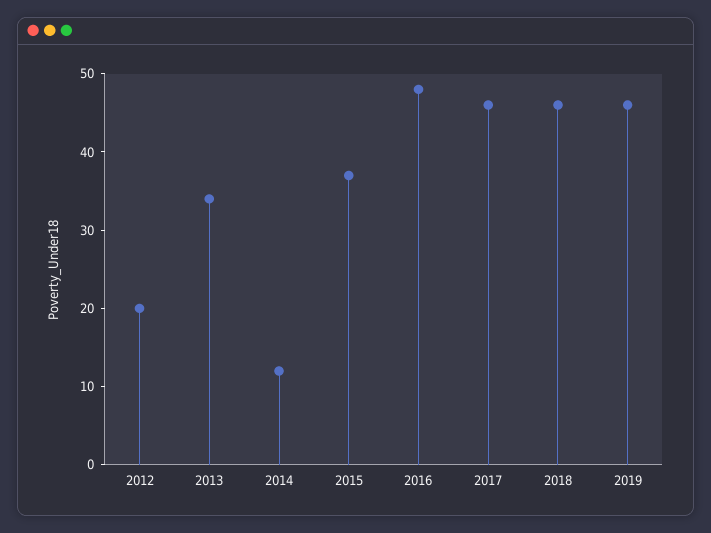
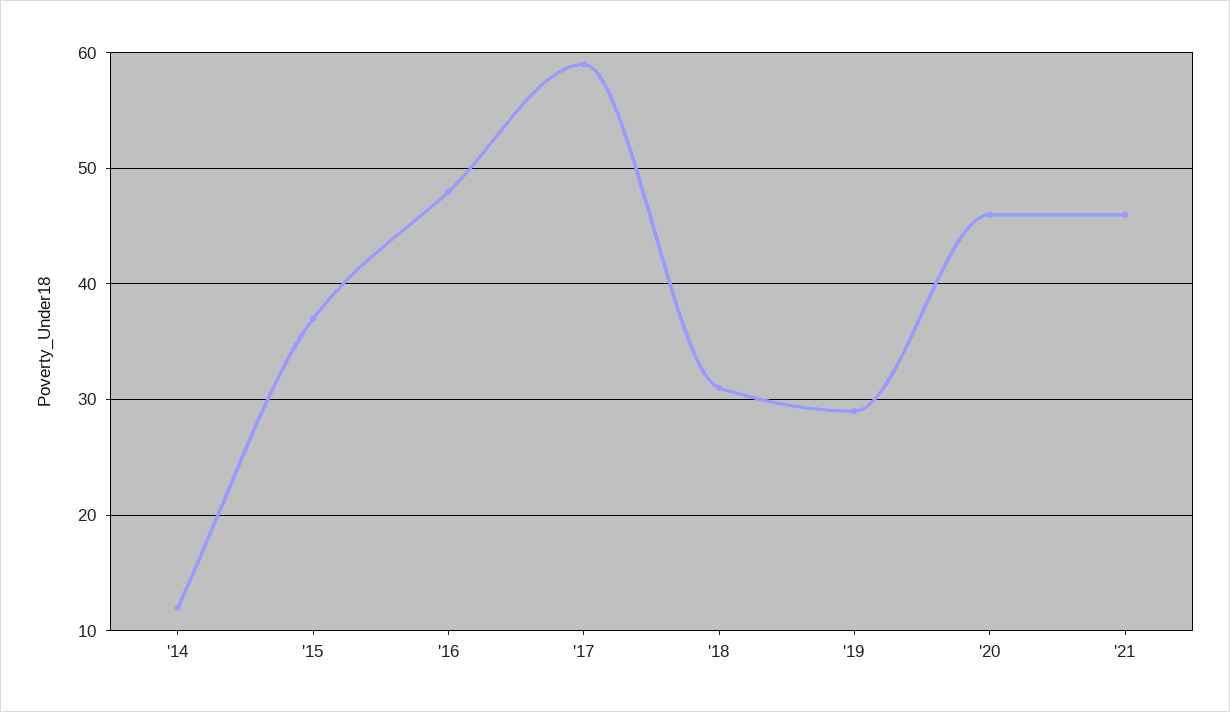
2012: 20 -> none
2013: 35 -> none
2017: 45 -> 59
2018: 45 -> 31
2019: 45 -> 29
'20: none -> 46
'21: none -> 46

